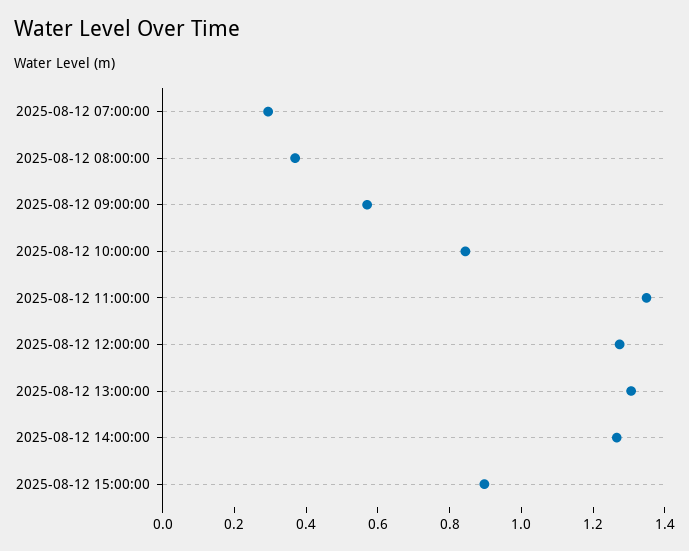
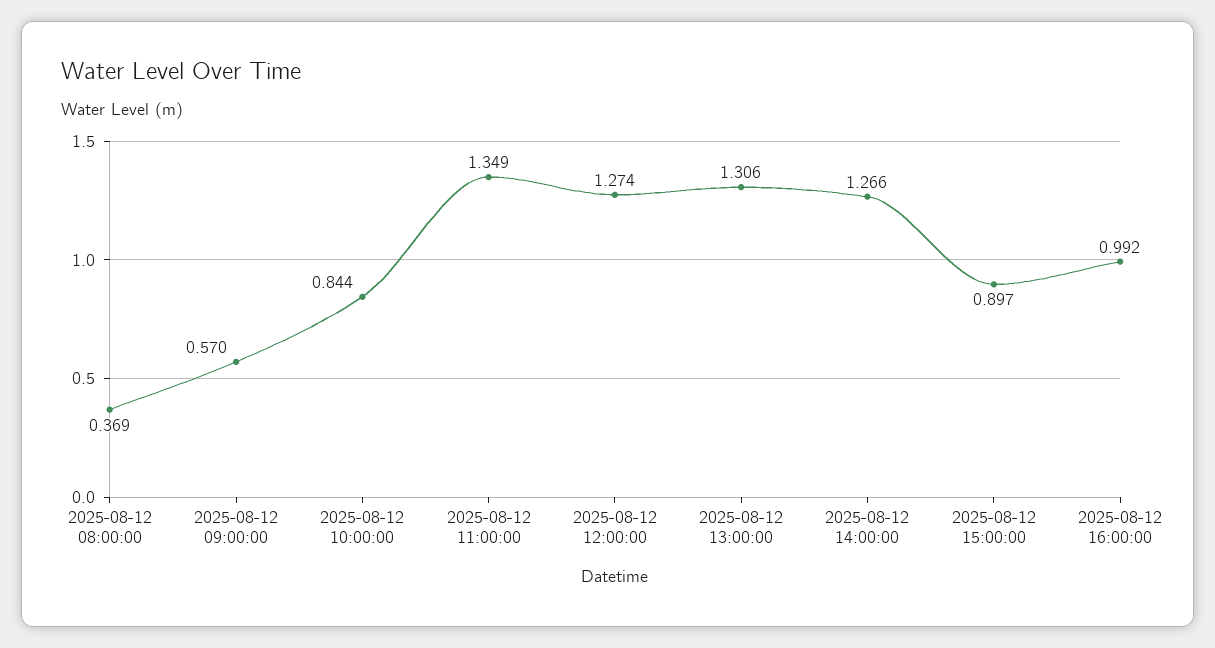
2025-08-12 07:00:00: 0.3 -> none
2025-08-12 16:00:00: none -> 0.992

